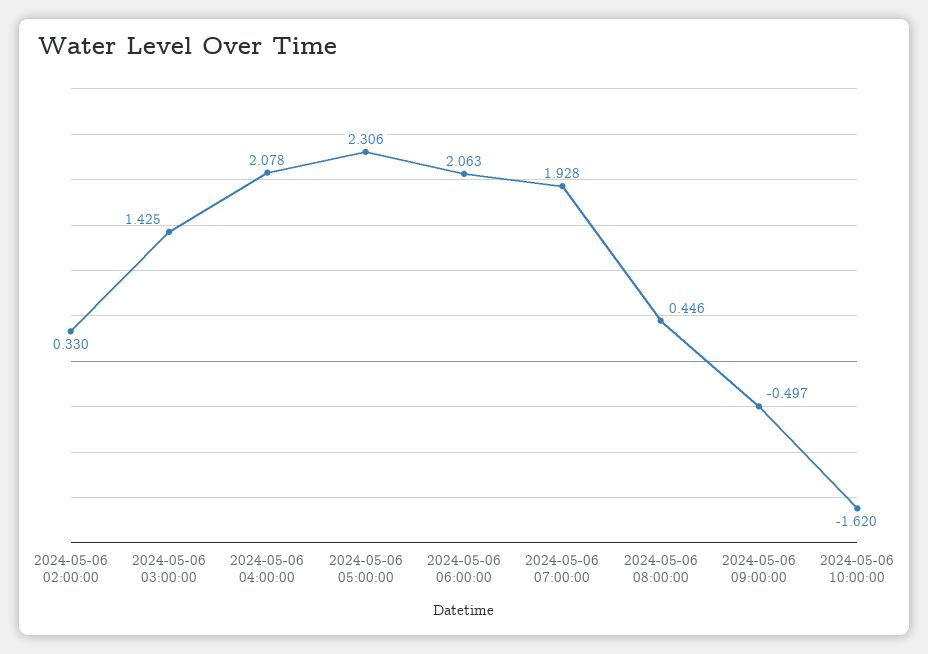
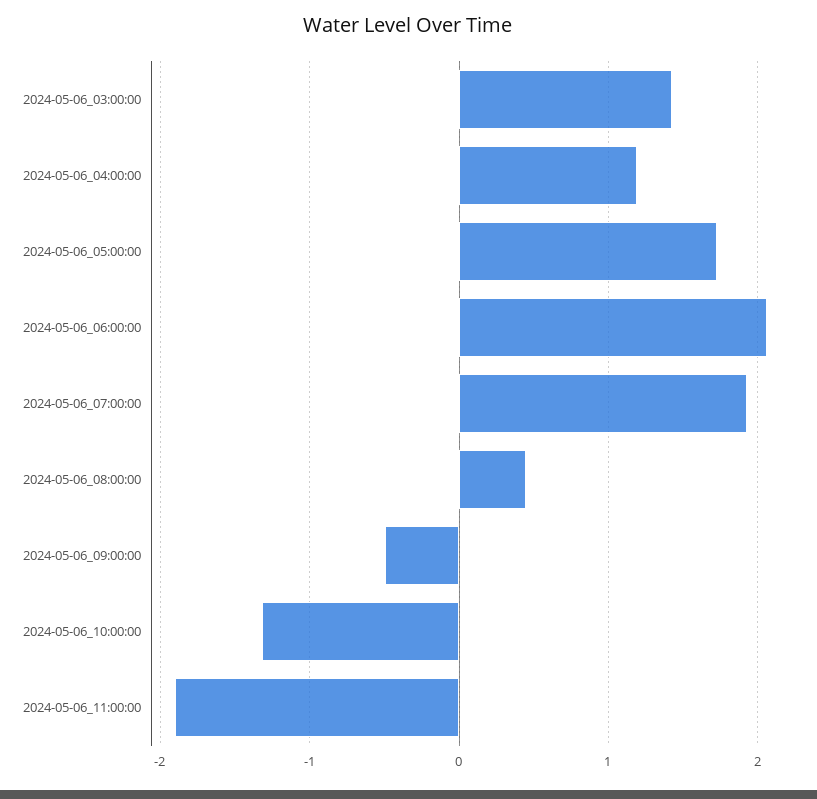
2024-05-06 02:00:00: 0.33 -> none
2024-05-06 04:00:00: 2.078 -> 1.2
2024-05-06 05:00:00: 2.306 -> 1.7
2024-05-06 10:00:00: -1.62 -> -1.3
2024-05-06_11:00:00: none -> -1.9

